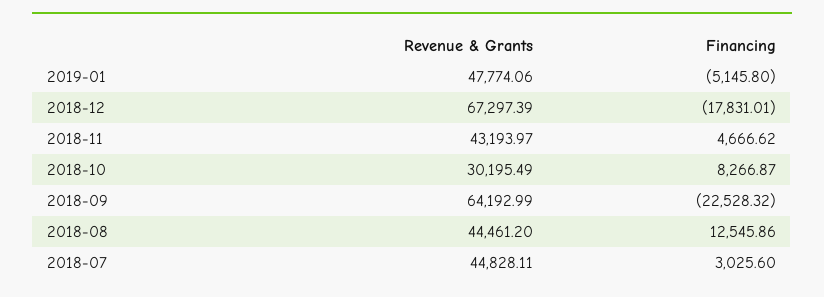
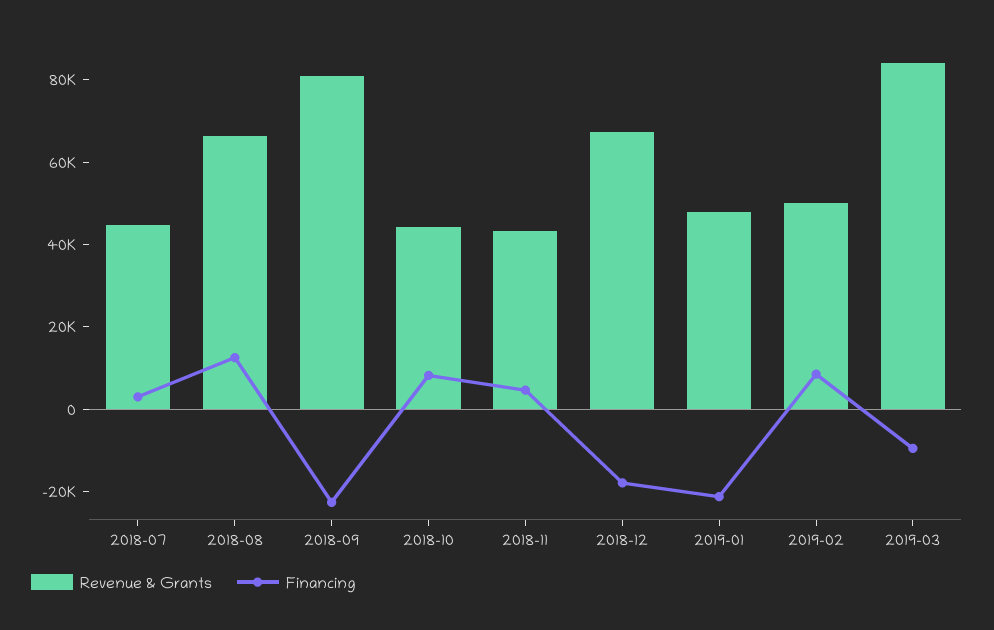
Financing, 2019-01: -5145.8 -> -20000
Revenue & Grants, 2018-10: 30195.49 -> 45000
Revenue & Grants, 2018-09: 64192.99 -> 80000
Revenue & Grants, 2018-08: 44461.2 -> 65000
Revenue & Grants, 2019-02: none -> 50000
Financing, 2019-02: none -> 10000
Revenue & Grants, 2019-03: none -> 85000
Financing, 2019-03: none -> -10000

